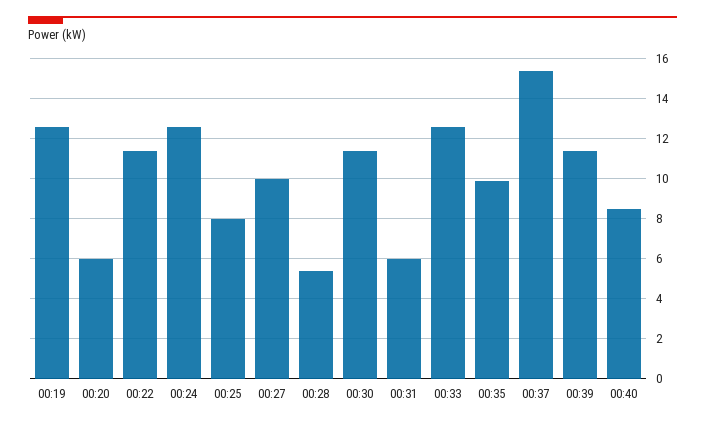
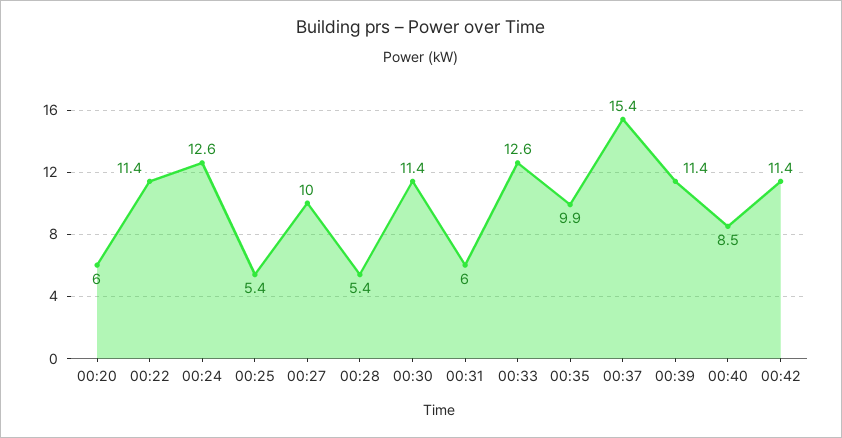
00:19: 12.5 -> none
00:25: 8 -> 5.4
00:42: none -> 11.4

